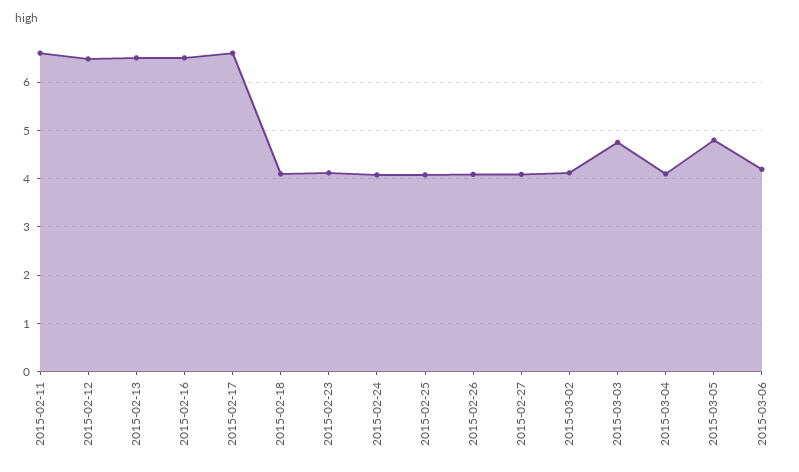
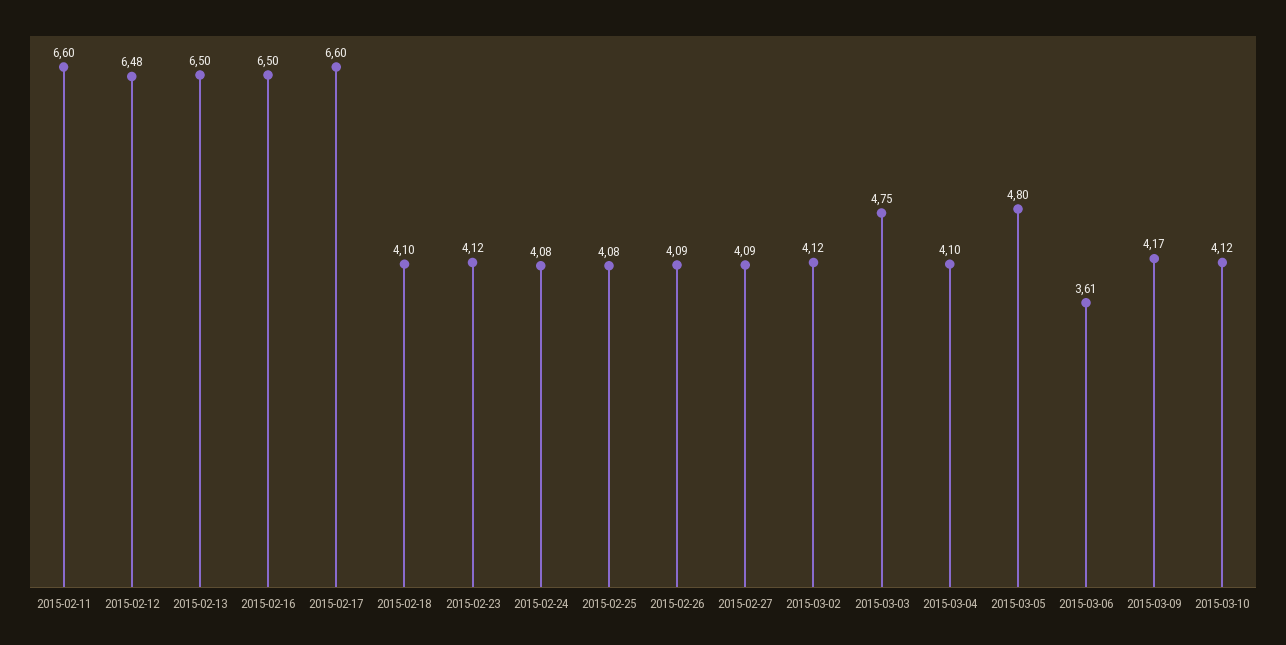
2015-03-06: 4.2 -> 3.61
2015-03-09: none -> 4.17
2015-03-10: none -> 4.12

